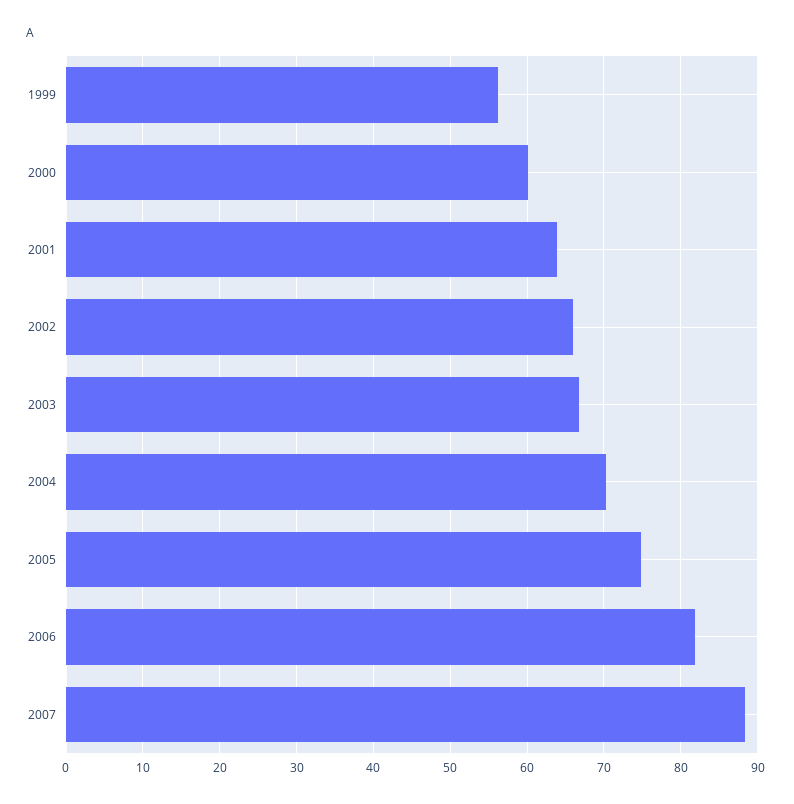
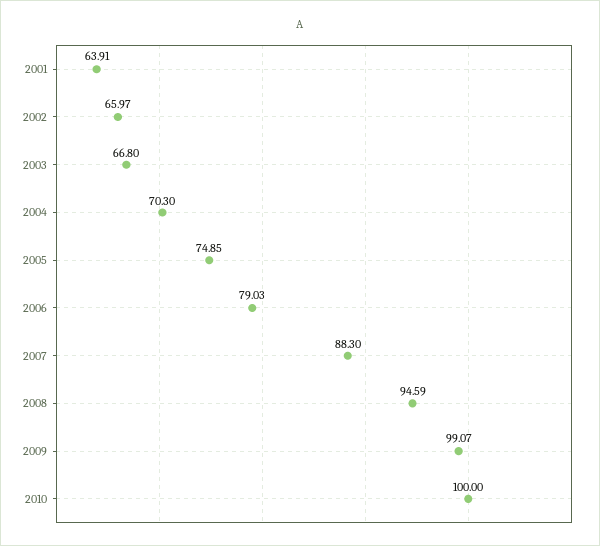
1999: 56 -> none
2000: 60 -> none
2006: 82 -> 79.03
2008: none -> 94.59
2009: none -> 99.07
2010: none -> 100

